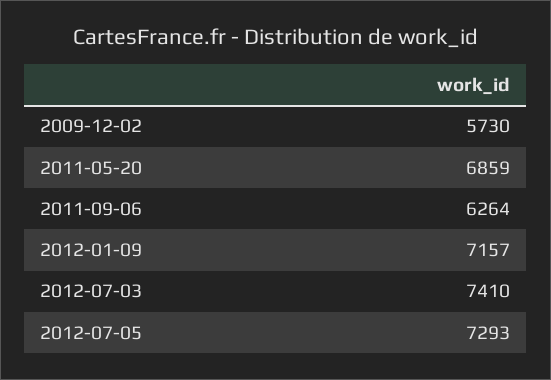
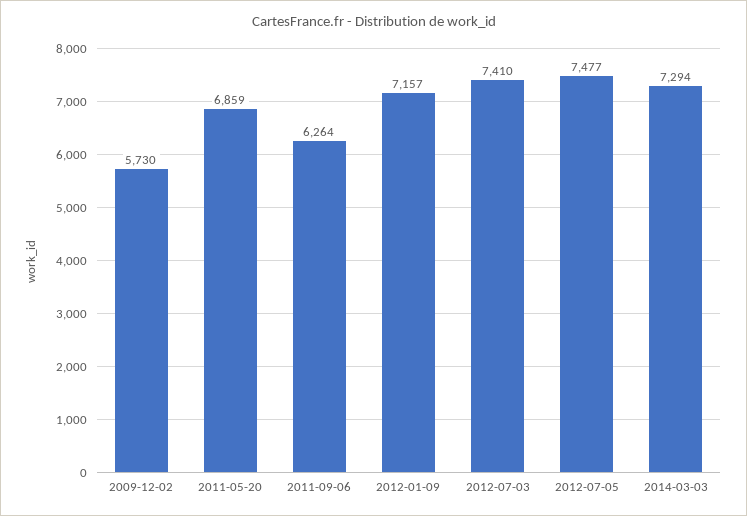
2012-07-05: 7293 -> 7477
2014-03-03: none -> 7294

